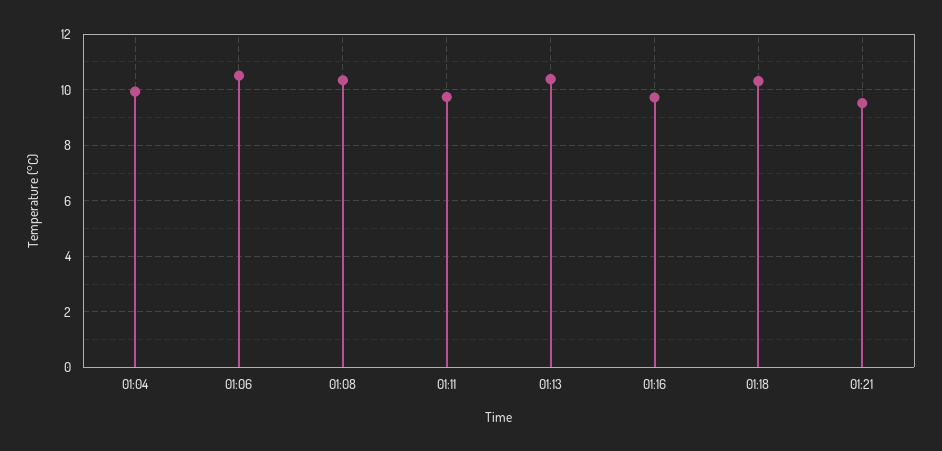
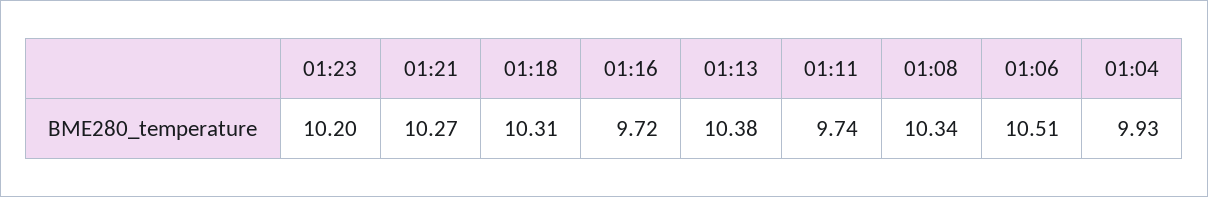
01:21: 9.5 -> 10.27
01:23: none -> 10.2

